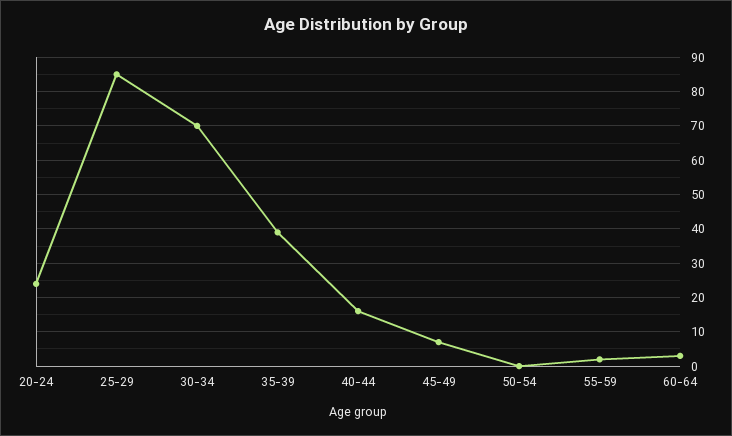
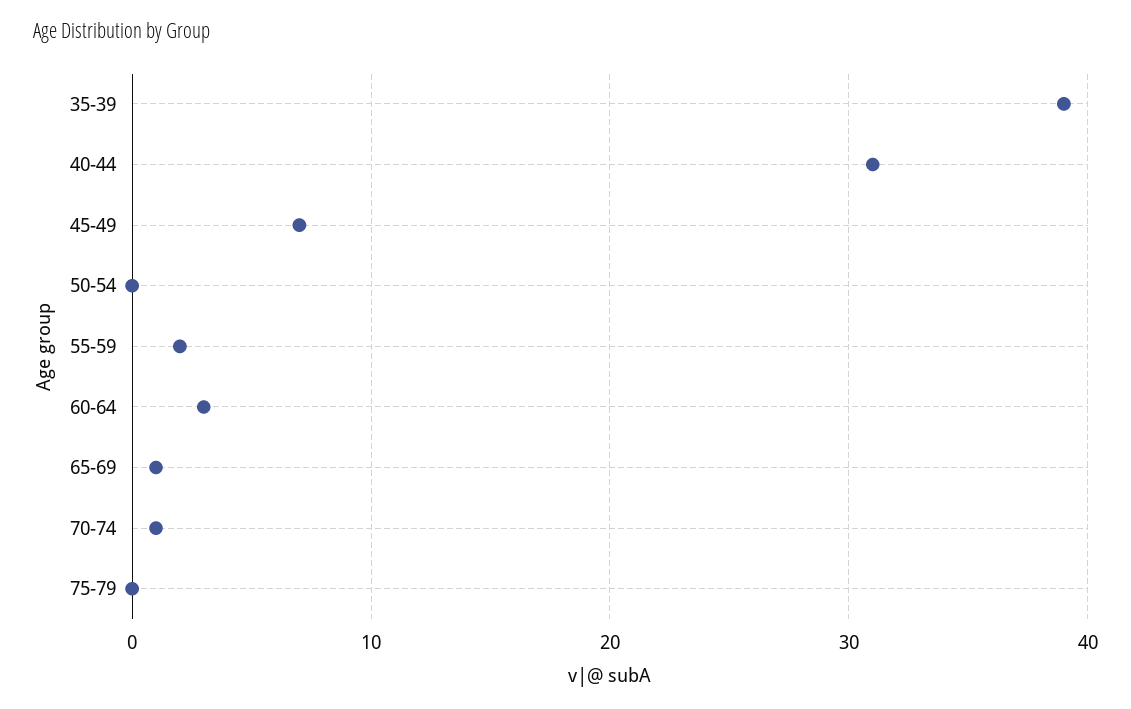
20-24: 25 -> none
25-29: 85 -> none
30-34: 70 -> none
40-44: 15 -> 31
65-69: none -> 1
70-74: none -> 1
75-79: none -> 0

